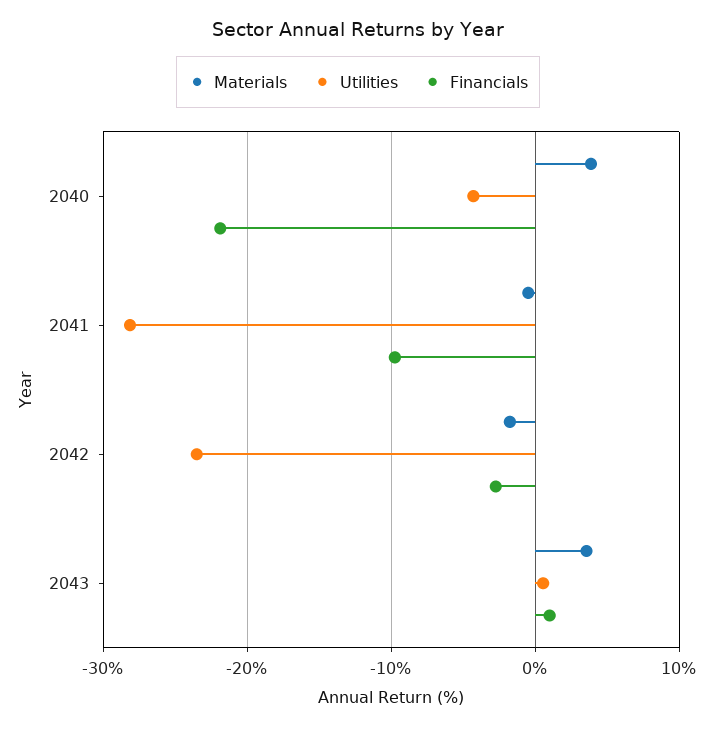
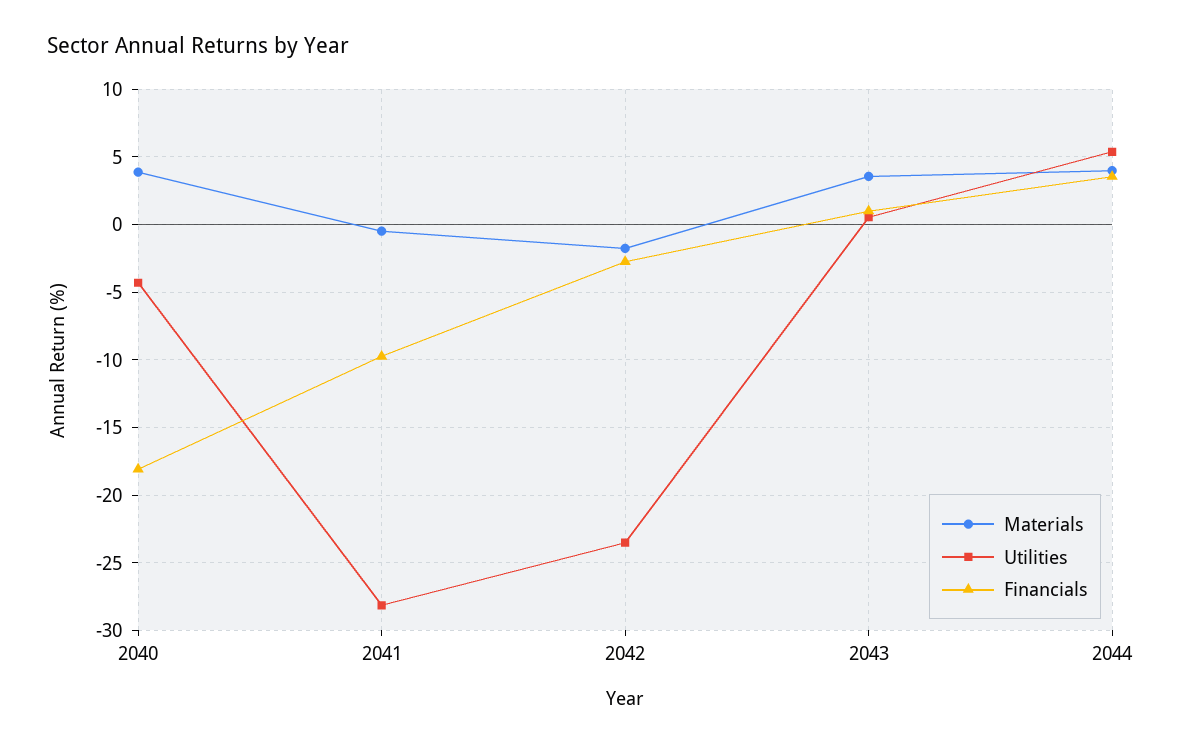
Financials, 2040: -22 -> -18
Materials, 2044: none -> 4
Utilities, 2044: none -> 5.5
Financials, 2044: none -> 3.5

